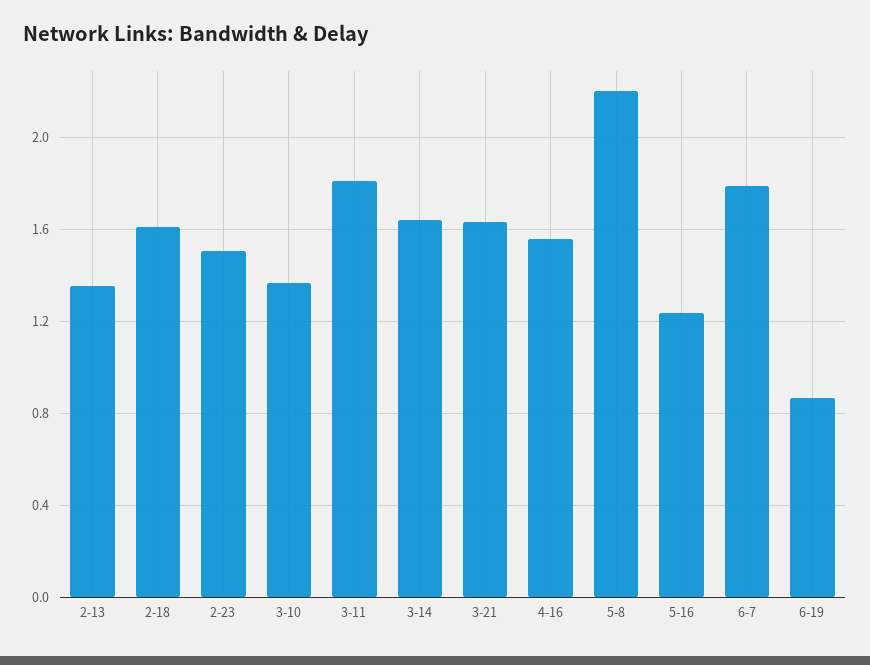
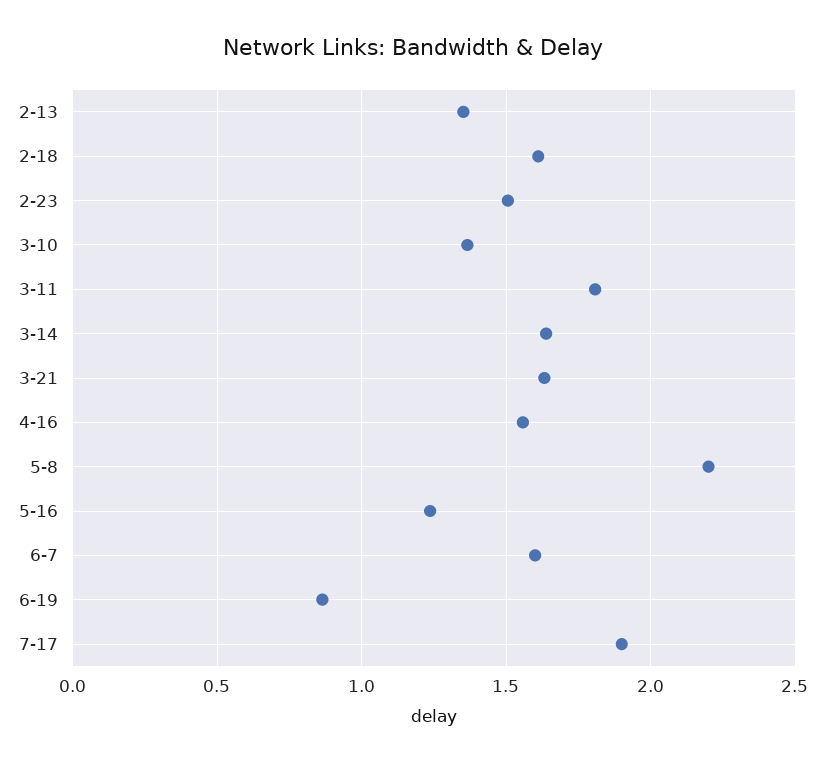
6-7: 1.8 -> 1.6
7-17: none -> 1.9

